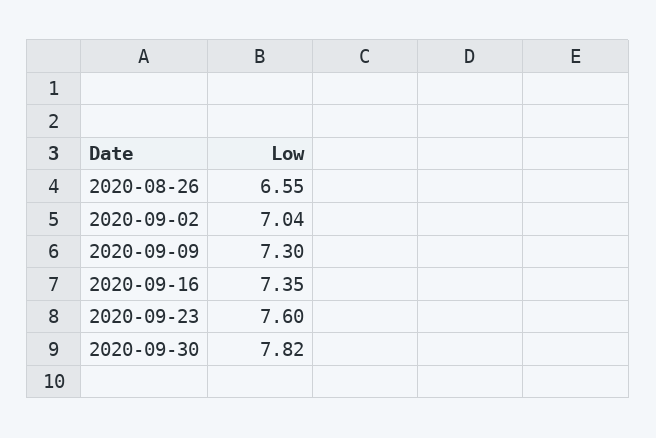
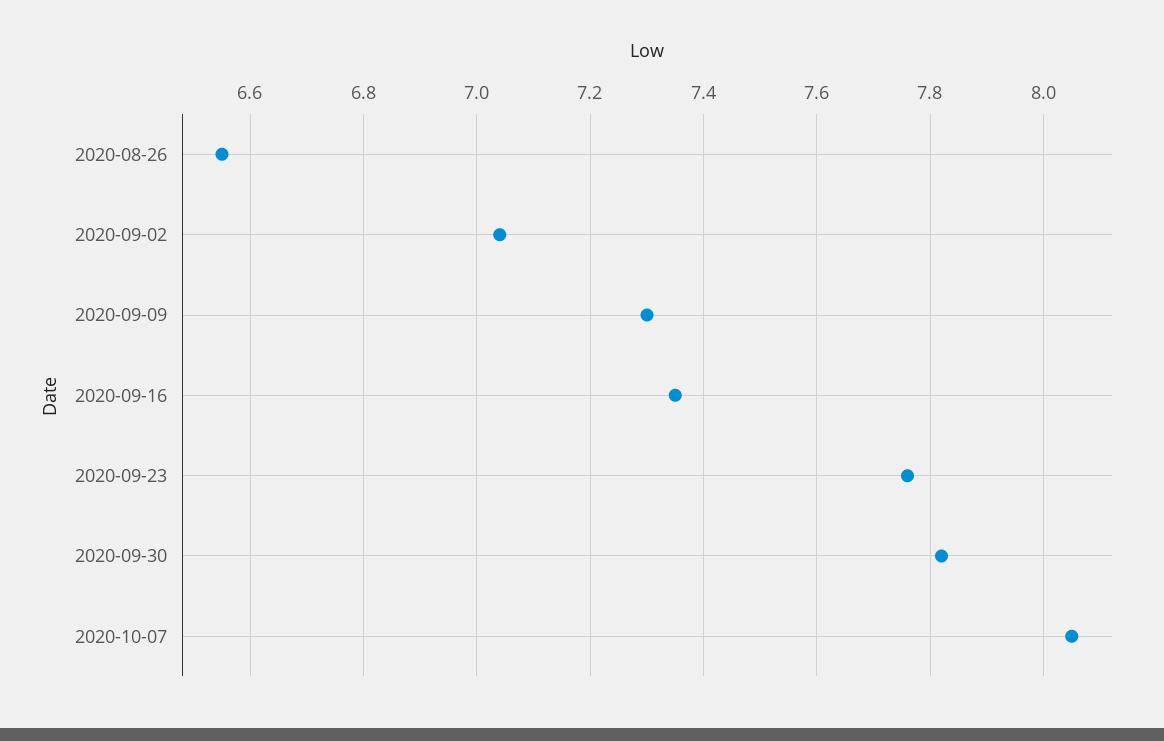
2020-09-23: 7.6 -> 7.75
2020-10-07: none -> 8.05

